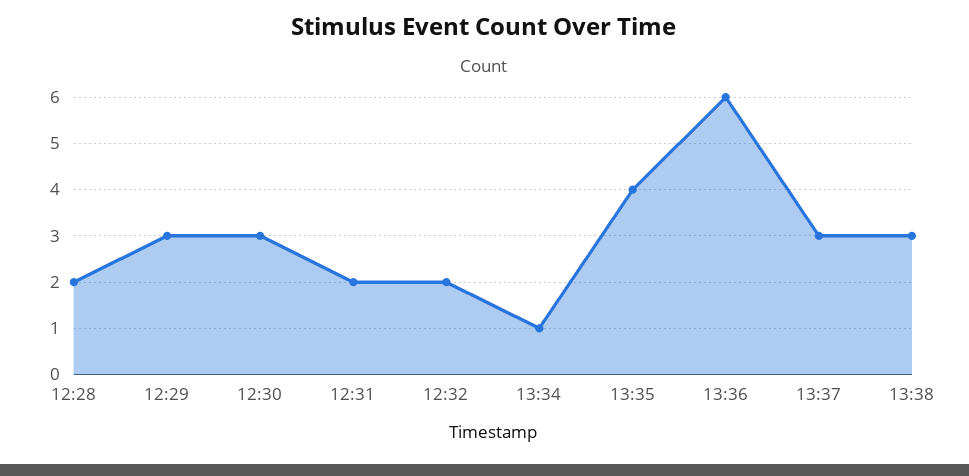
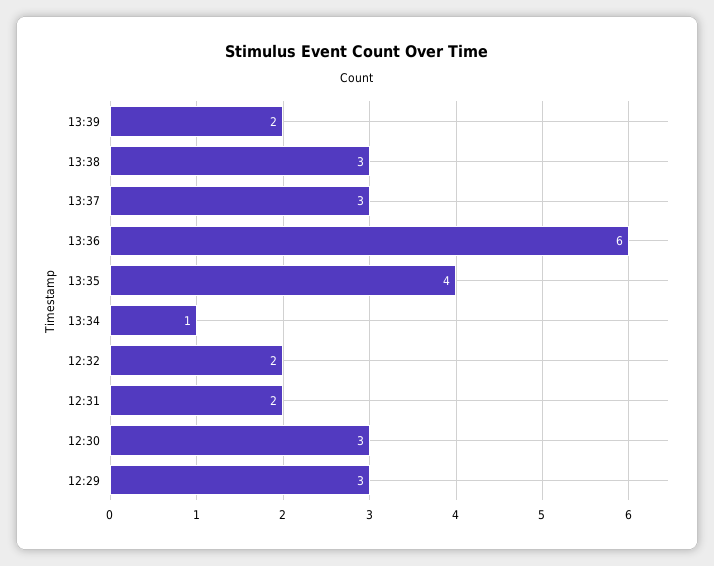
12:28: 2 -> none
13:39: none -> 2

